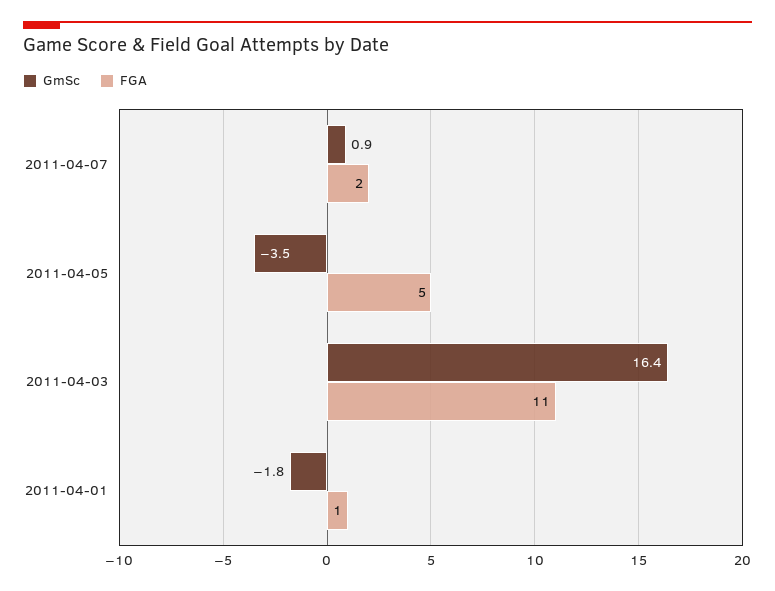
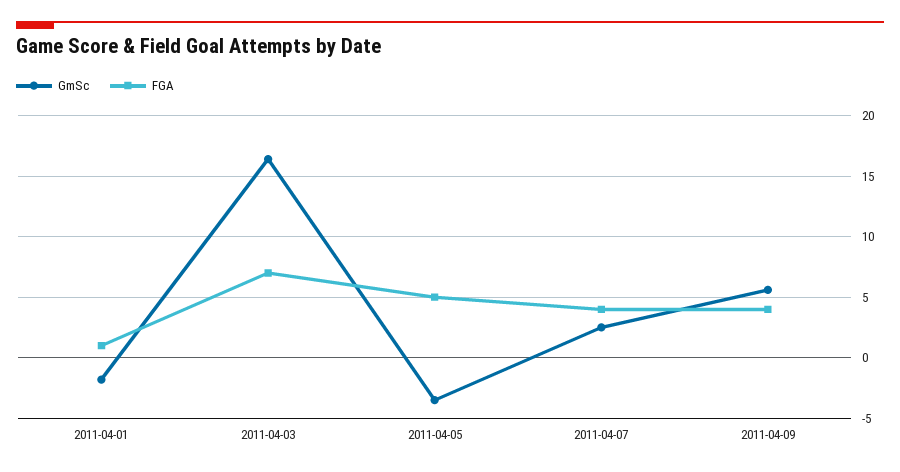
GmSc, 2011-04-07: 0.9 -> 2.5
FGA, 2011-04-07: 2 -> 4
FGA, 2011-04-03: 11 -> 7
GmSc, 2011-04-09: none -> 5.5
FGA, 2011-04-09: none -> 4

